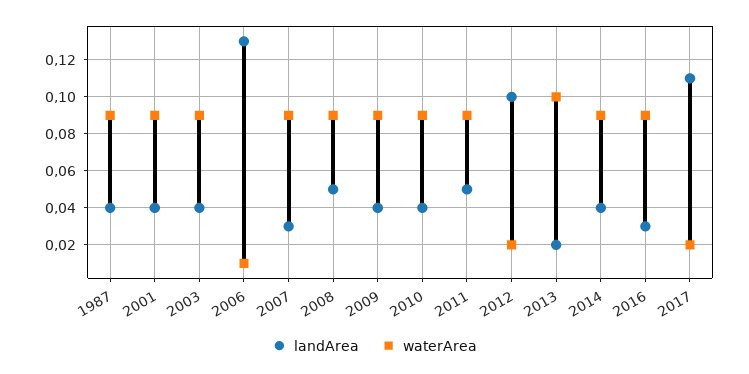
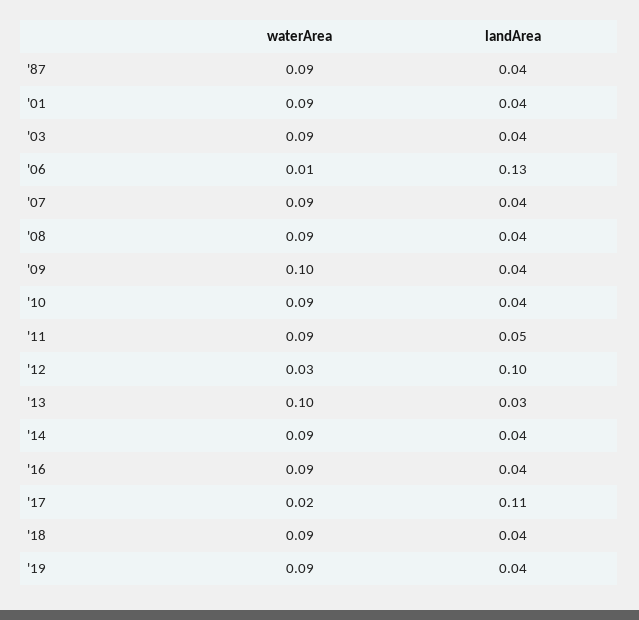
landArea, 2007: 0.03 -> 0.04
landArea, 2008: 0.05 -> 0.04
waterArea, 2009: 0.09 -> 0.1
waterArea, 2012: 0.02 -> 0.03
landArea, 2013: 0.02 -> 0.03
landArea, 2016: 0.03 -> 0.04
waterArea, '18: none -> 0.09
landArea, '18: none -> 0.04
waterArea, '19: none -> 0.09
landArea, '19: none -> 0.04

